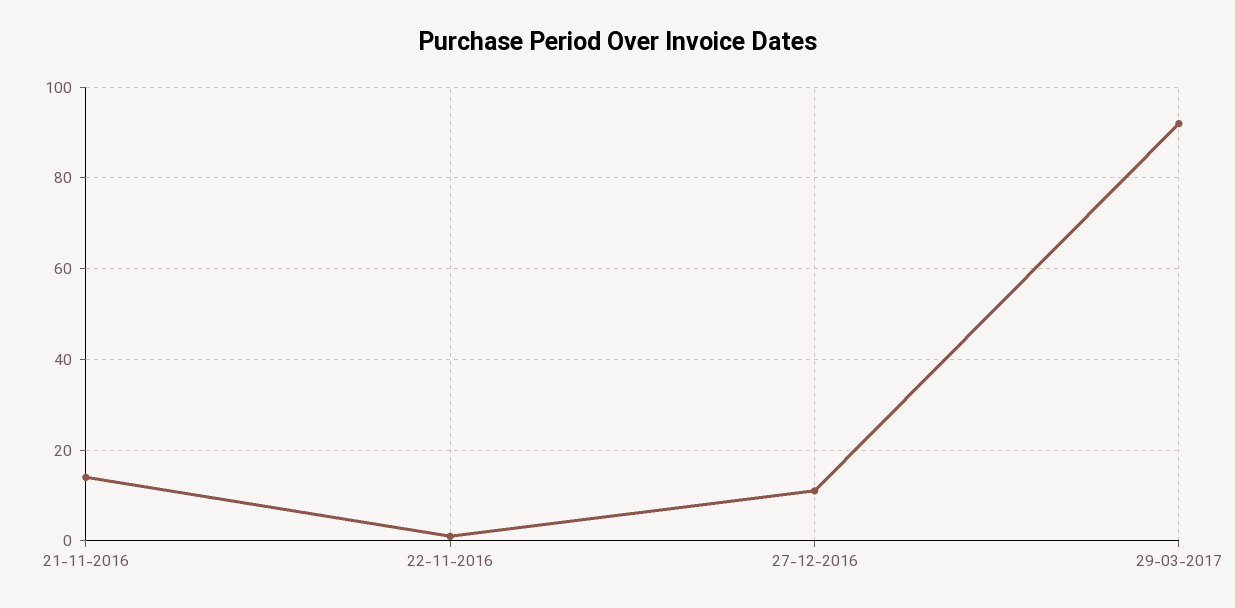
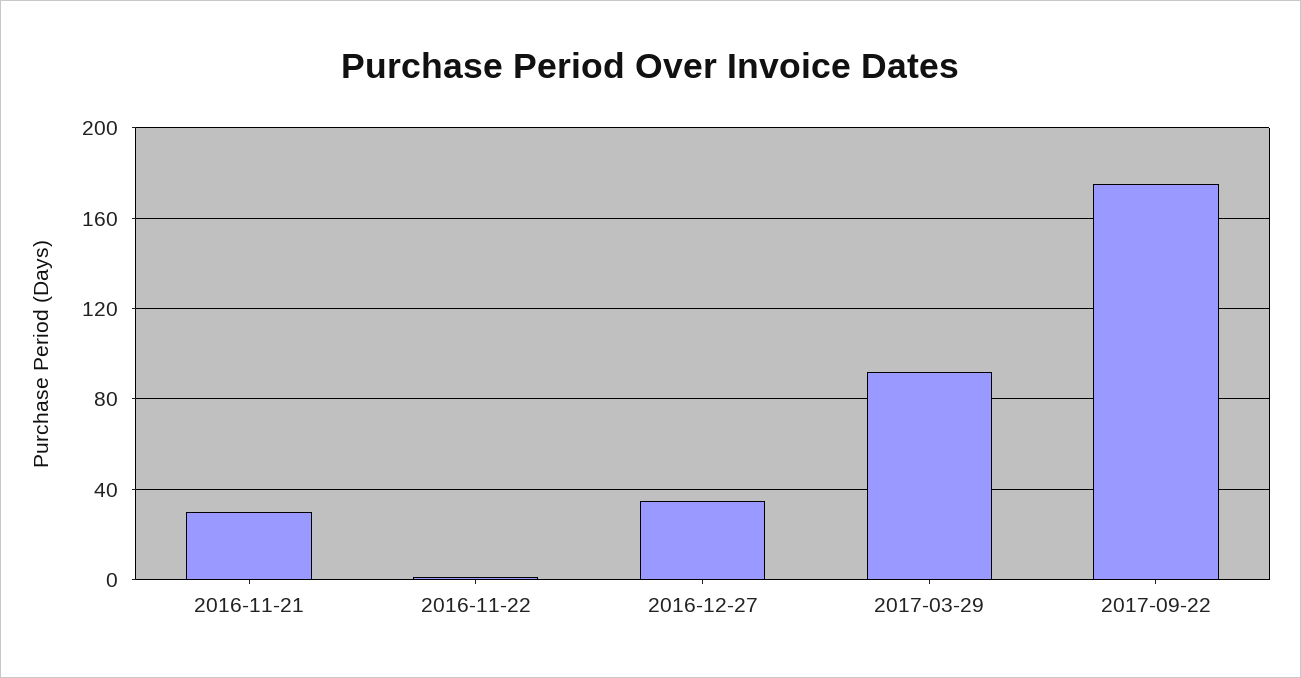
21-11-2016: 15 -> 30
27-12-2016: 10 -> 35
2017-09-22: none -> 175

